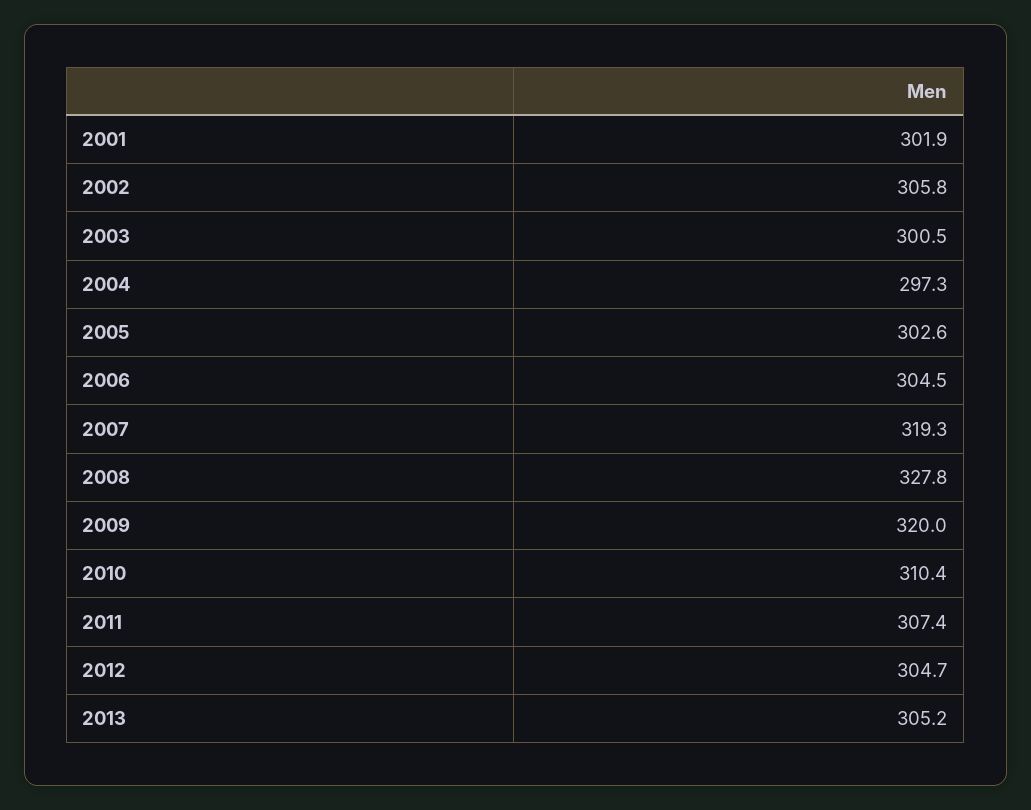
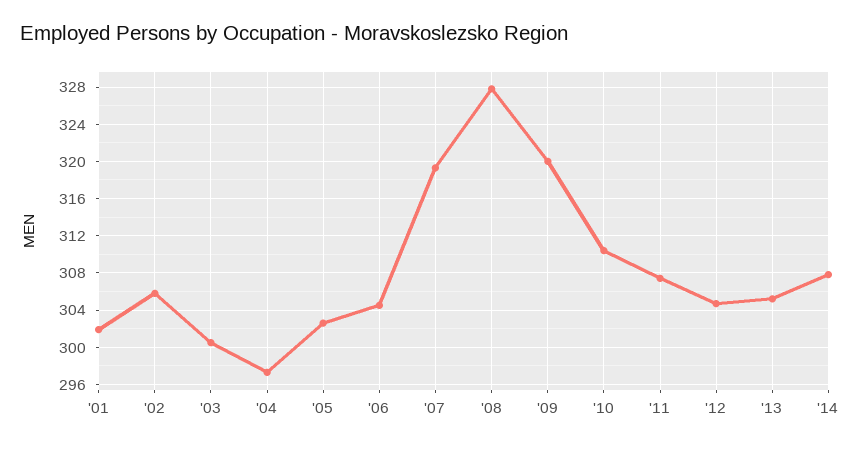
'14: none -> 308

